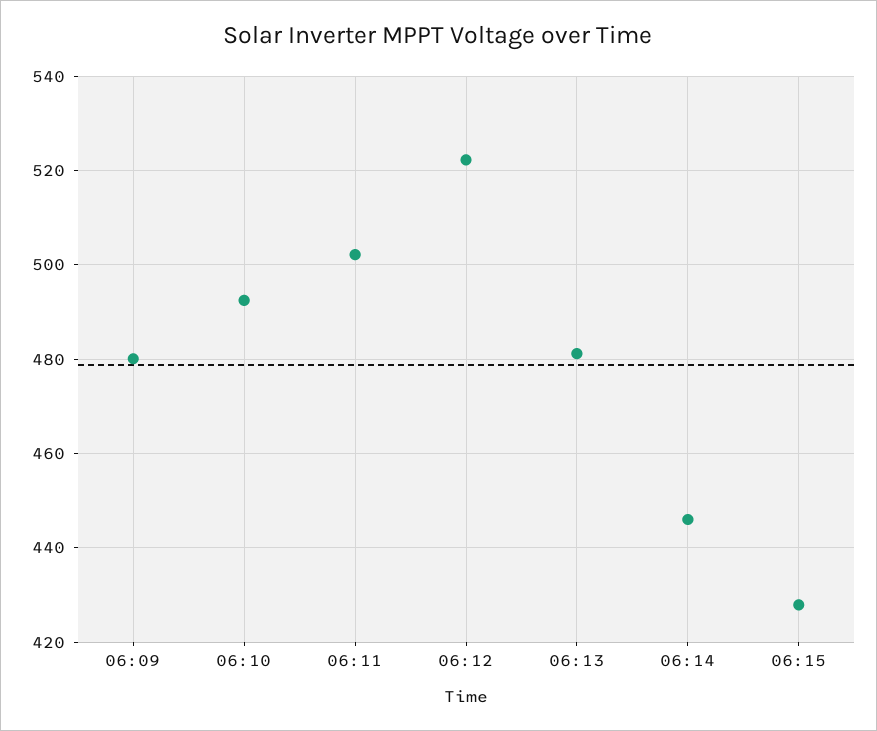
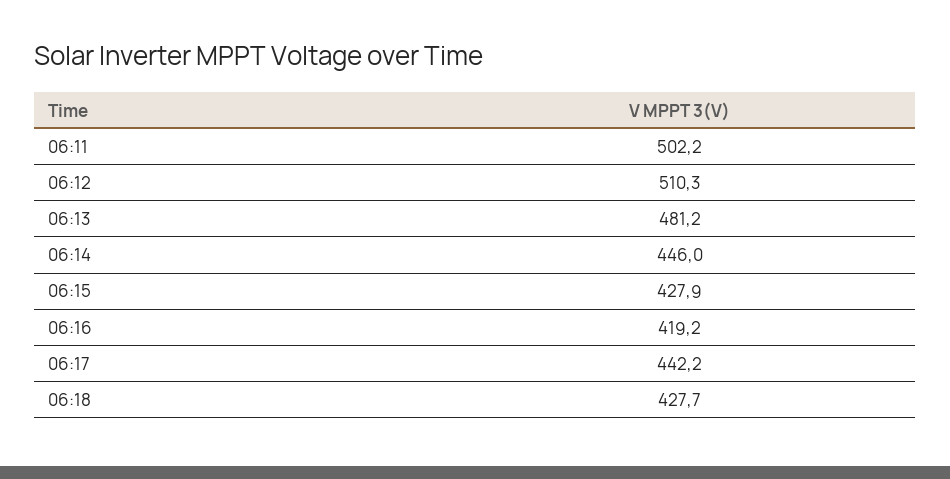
06:09: 480 -> none
06:10: 492 -> none
06:12: 522 -> 510.3
06:16: none -> 419.2
06:17: none -> 442.2
06:18: none -> 427.7

